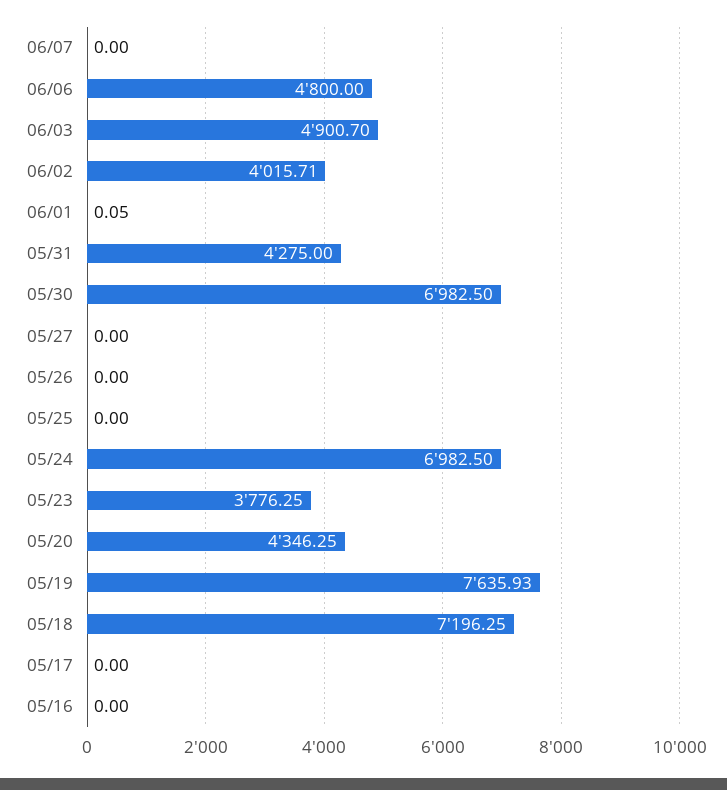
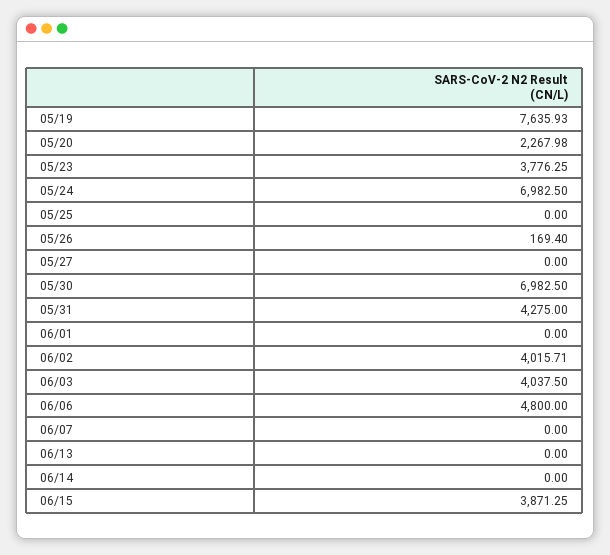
06/03: 4900.7 -> 4037.5
06/01: 0.05 -> 0
05/26: 0 -> 169.4
05/20: 4346.25 -> 2267.98
05/18: 7196.25 -> none
05/17: 0 -> none
05/16: 0 -> none
06/13: none -> 0
06/14: none -> 0
06/15: none -> 3871.25

